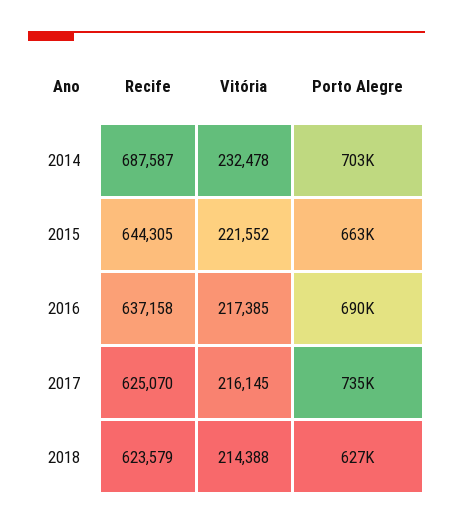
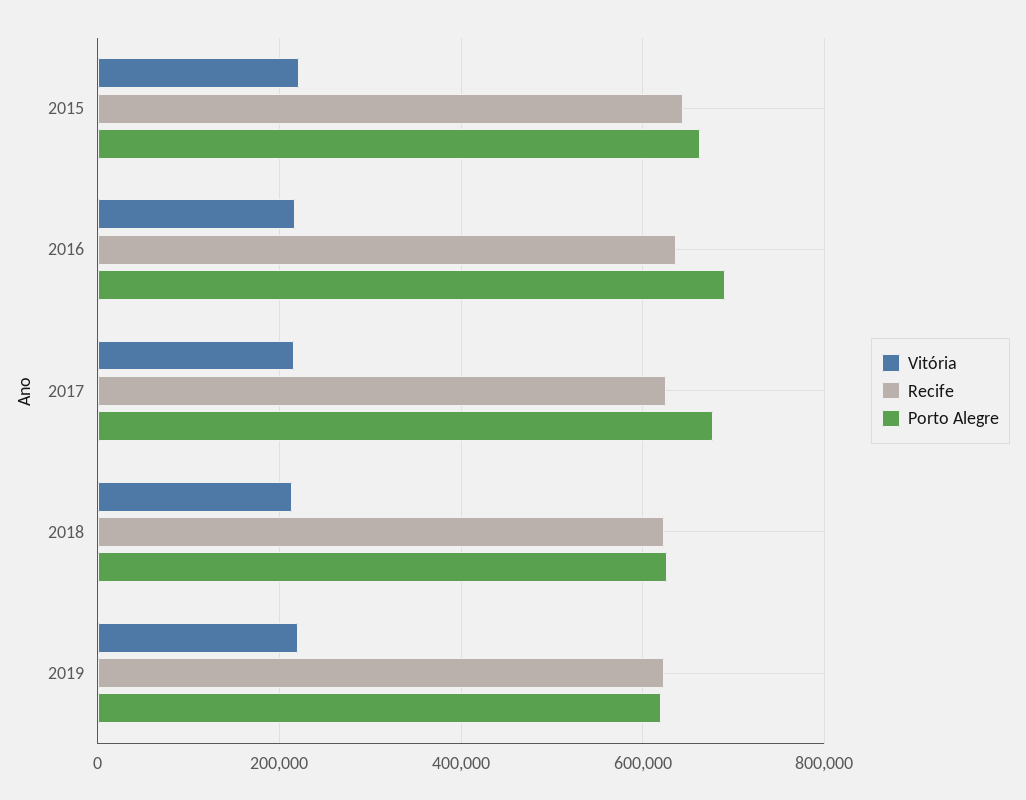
Recife, 2014: 687587 -> none
Vitória, 2014: 232478 -> none
Porto Alegre, 2014: 703000 -> none
Porto Alegre, 2017: 735000 -> 680000
Vitória, 2019: none -> 220000
Recife, 2019: none -> 620000
Porto Alegre, 2019: none -> 620000

